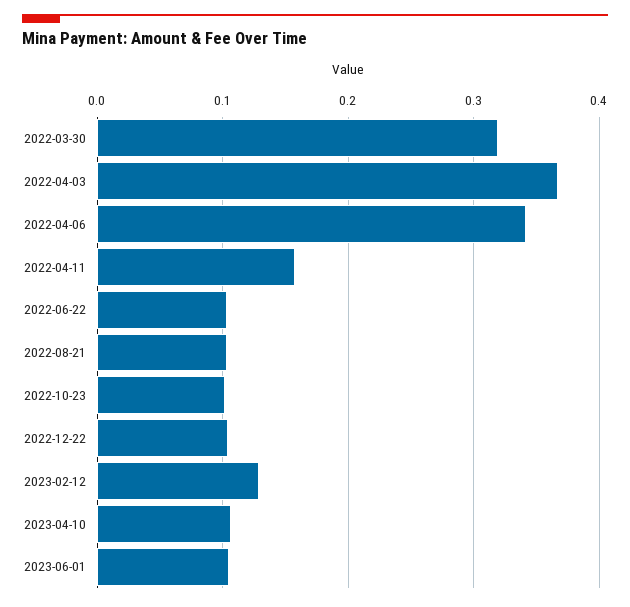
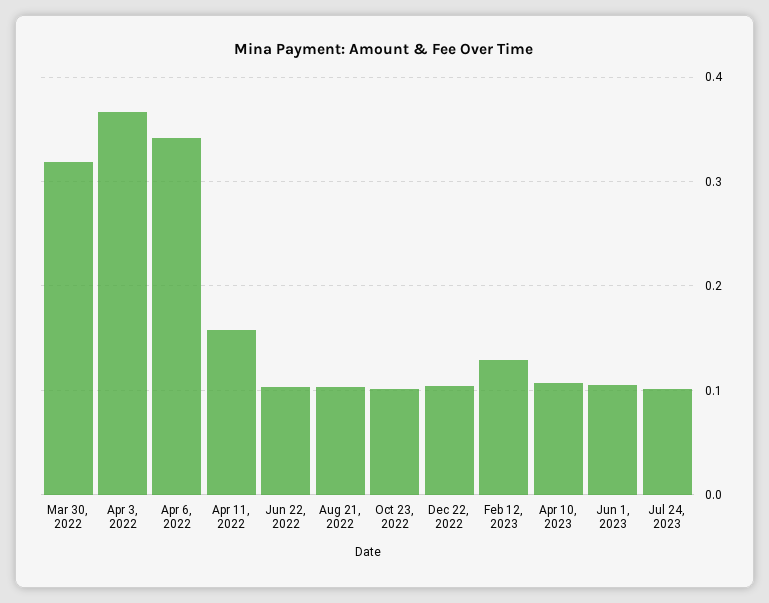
Jul 24, 2023: none -> 0.1

